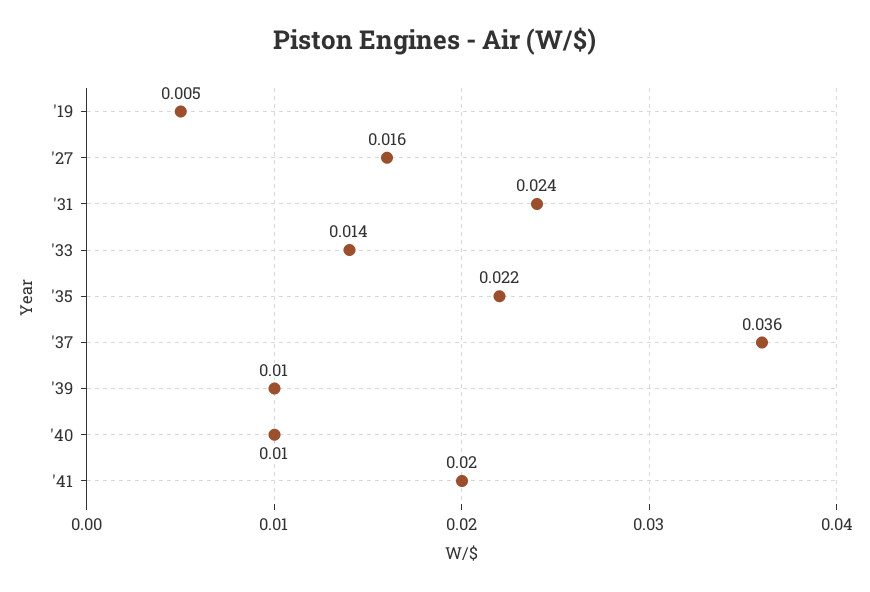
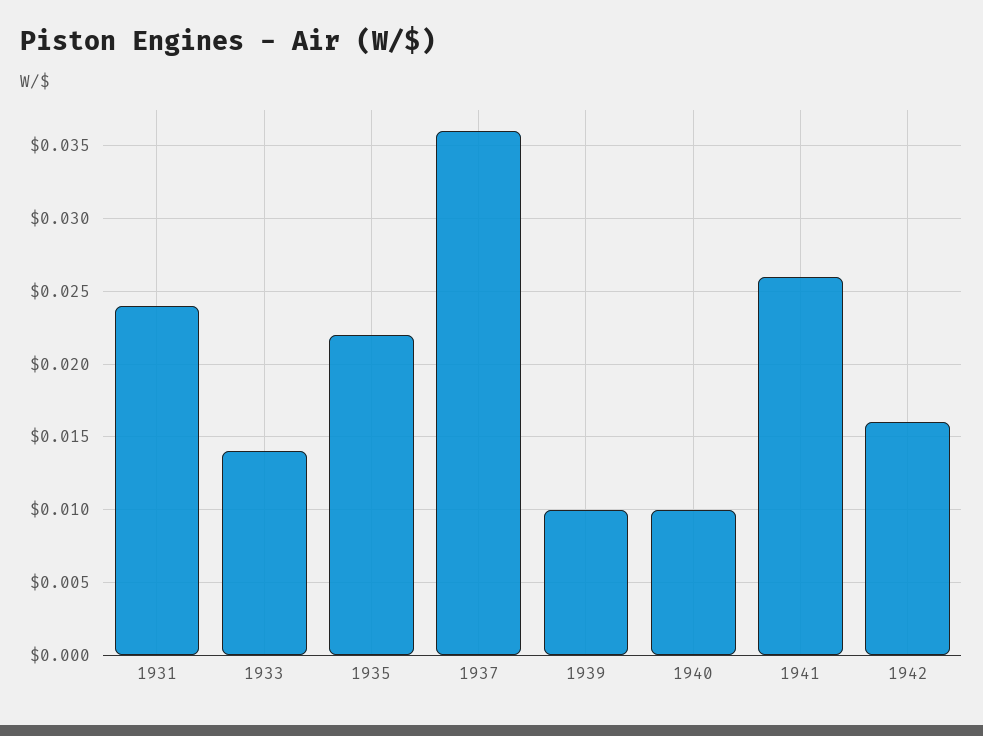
'19: 0.005 -> none
'27: 0.016 -> none
'41: 0.02 -> 0.026
1942: none -> 0.016

